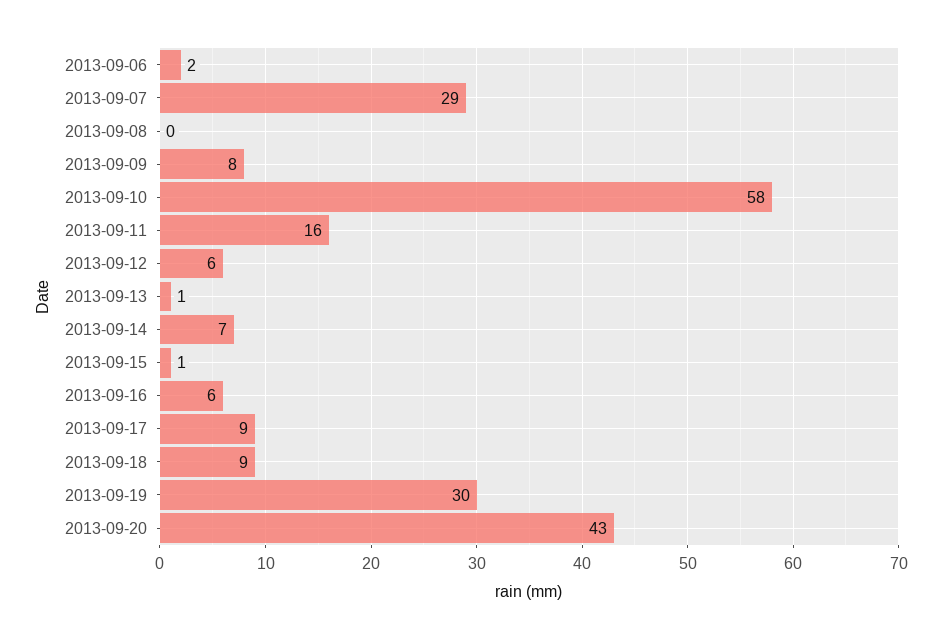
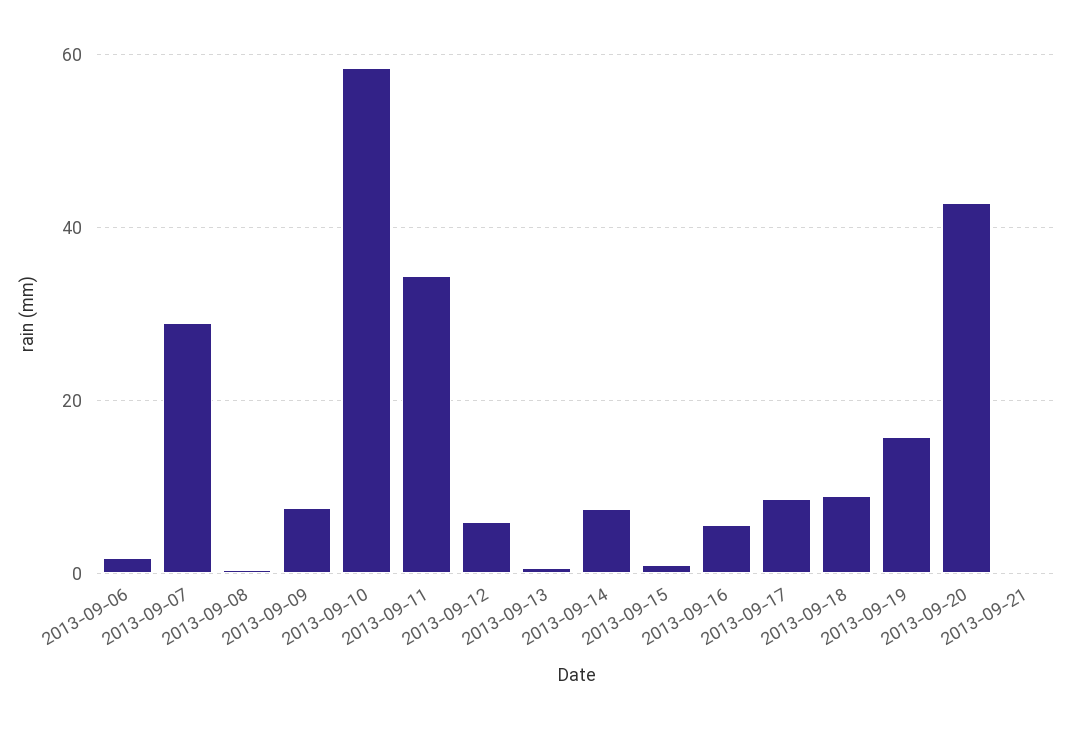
2013-09-11: 16 -> 34
2013-09-19: 30 -> 16
2013-09-21: none -> 0

